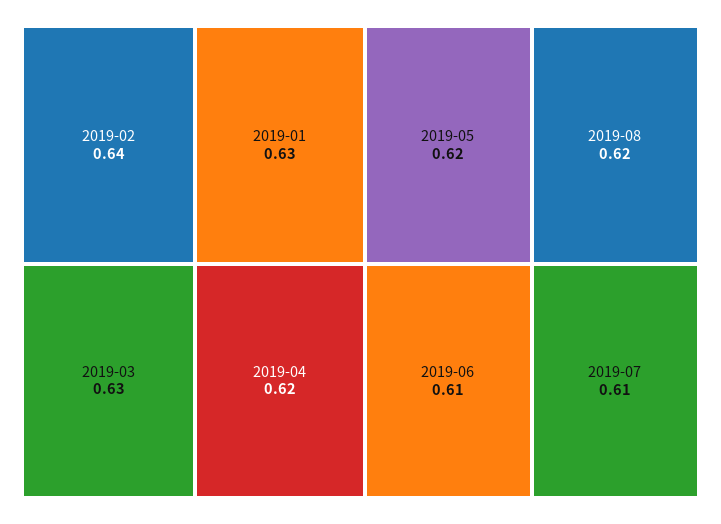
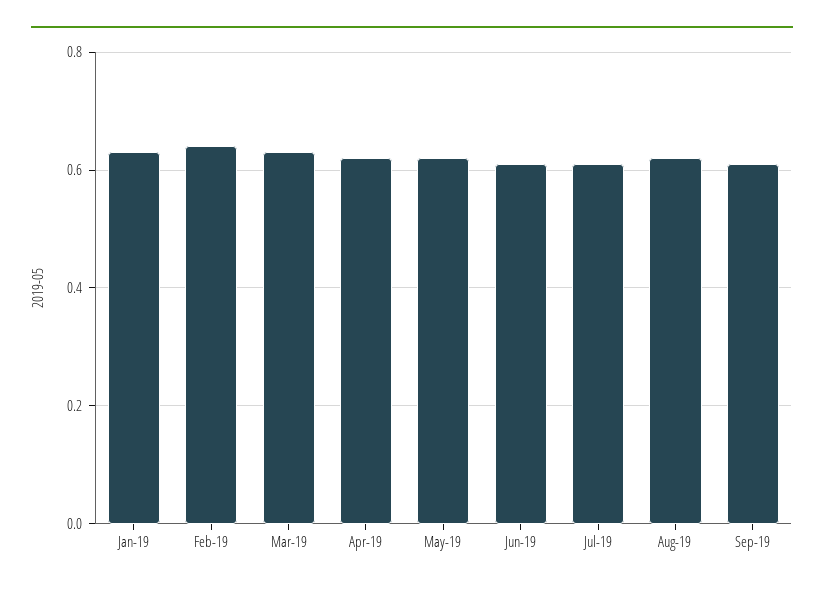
Sep-19: none -> 0.6

